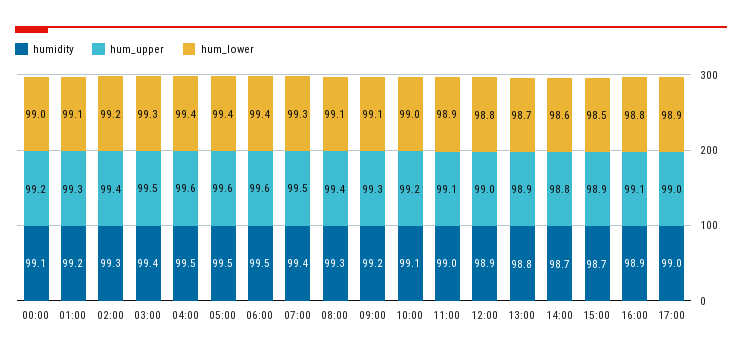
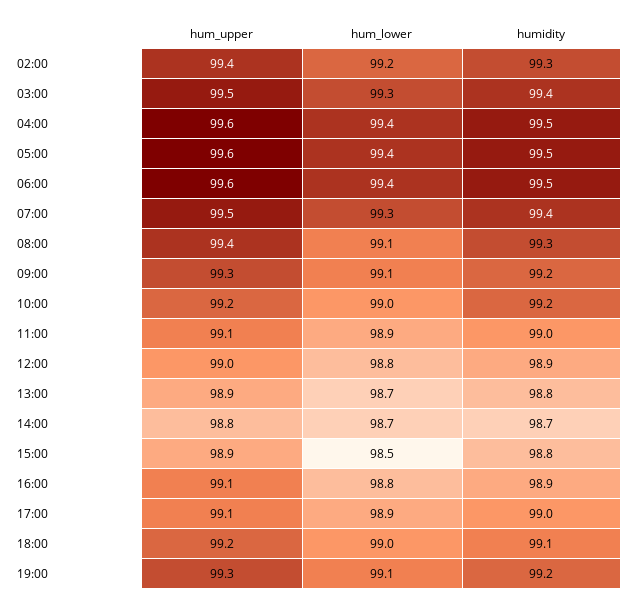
humidity, 00:00: 99.1 -> none
hum_upper, 00:00: 99.2 -> none
hum_lower, 00:00: 99 -> none
humidity, 01:00: 99.2 -> none
hum_upper, 01:00: 99.3 -> none
hum_lower, 01:00: 99.1 -> none
humidity, 10:00: 99.1 -> 99.2
hum_lower, 14:00: 98.6 -> 98.7
humidity, 15:00: 98.7 -> 98.8
hum_upper, 17:00: 99 -> 99.1
hum_upper, 18:00: none -> 99.2
hum_lower, 18:00: none -> 99
humidity, 18:00: none -> 99.1
hum_upper, 19:00: none -> 99.3
hum_lower, 19:00: none -> 99.1
humidity, 19:00: none -> 99.2

